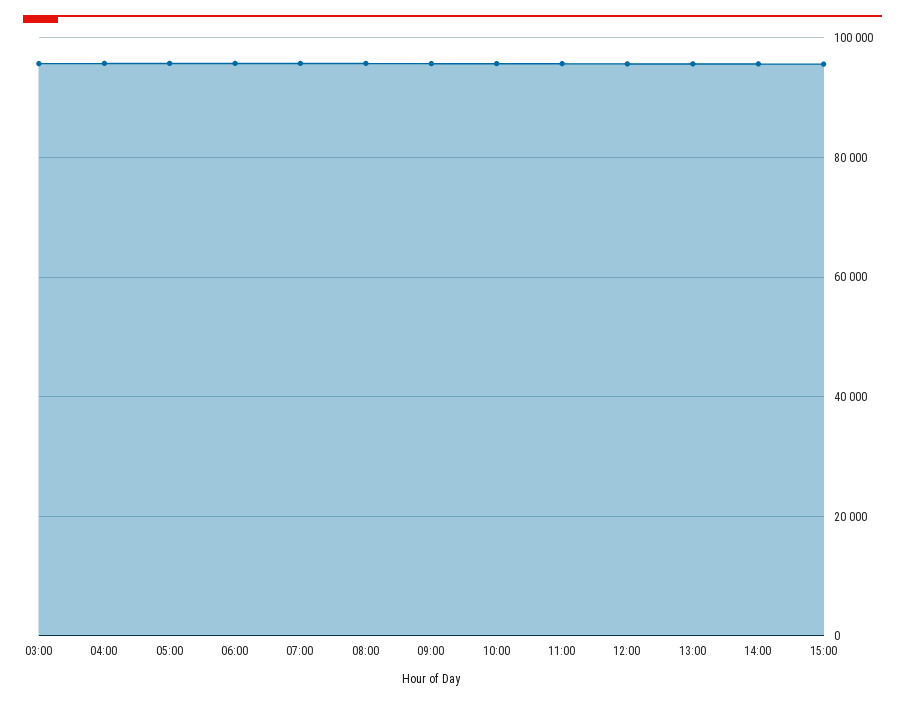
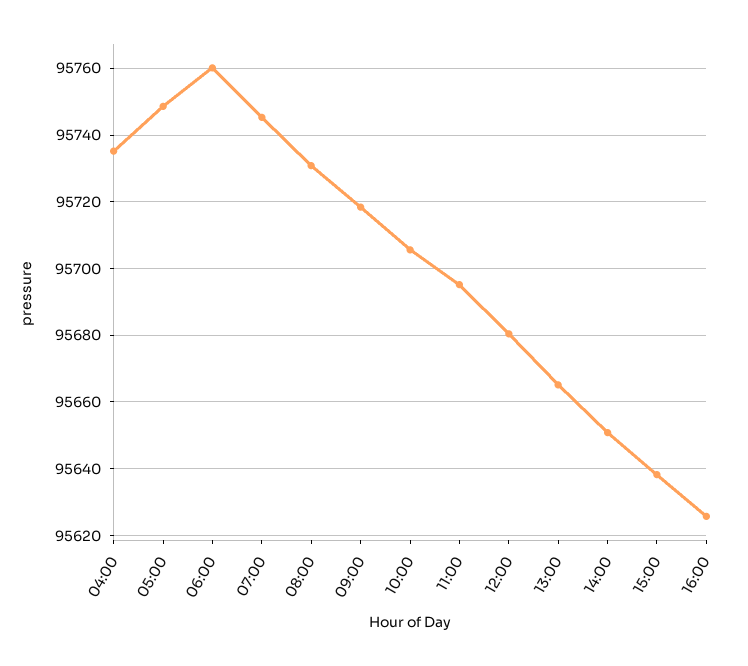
03:00: 96000 -> none
16:00: none -> 95626

